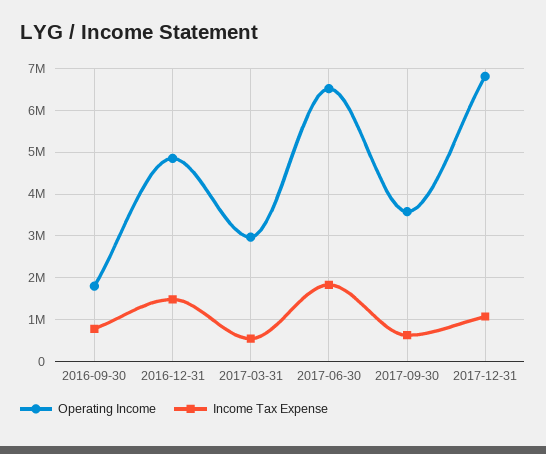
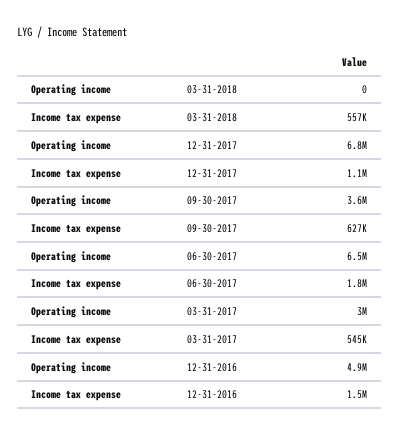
Operating Income, 2016-09-30: 1800000 -> none
Income Tax Expense, 2016-09-30: 800000 -> none
Operating Income, 03-31-2018: none -> 0
Income Tax Expense, 03-31-2018: none -> 557000

